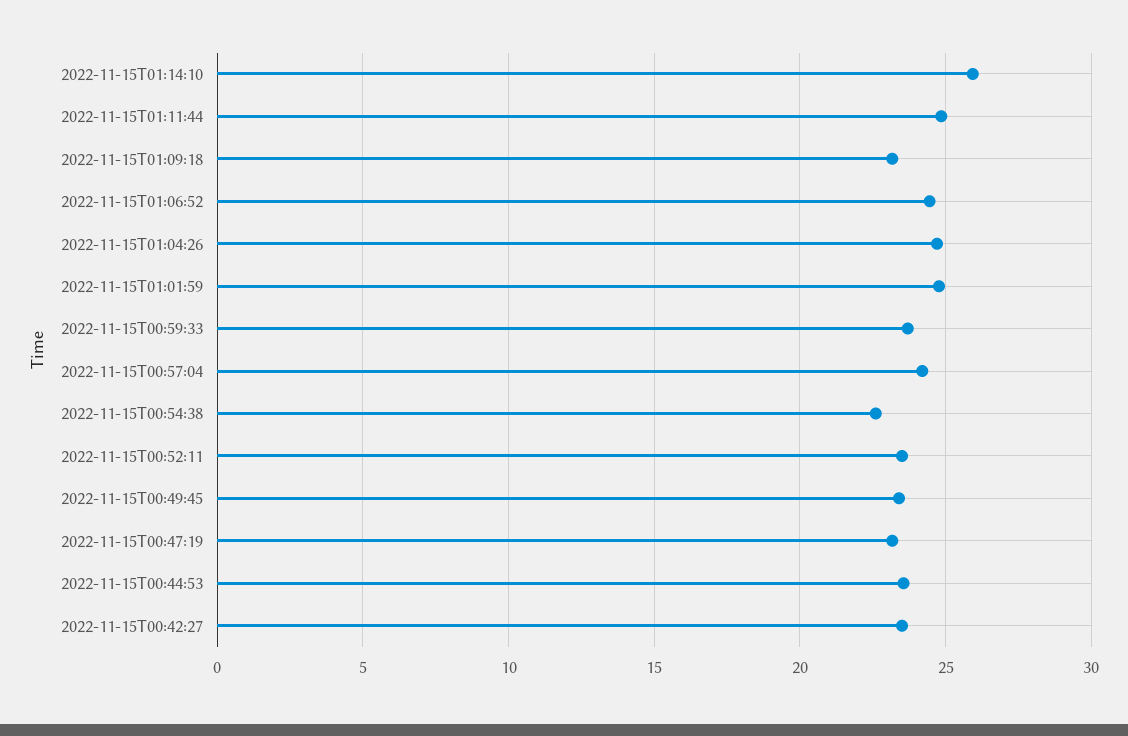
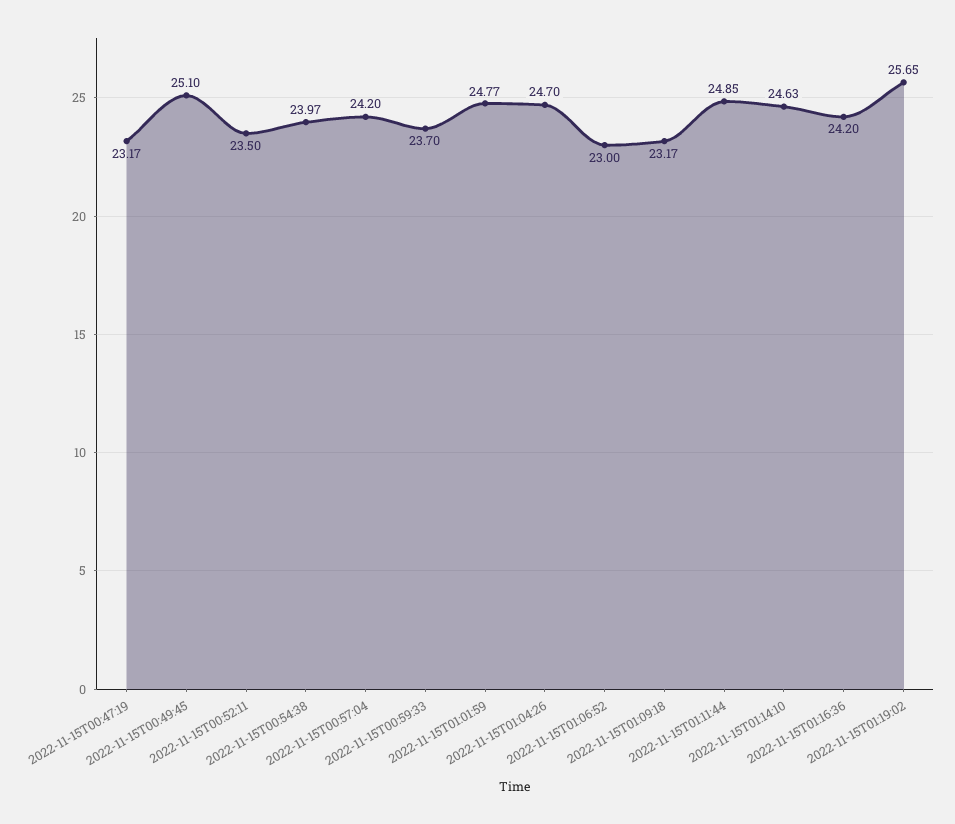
2022-11-15T01:14:10: 26 -> 24.63
2022-11-15T01:06:52: 24.5 -> 23
2022-11-15T00:54:38: 22.5 -> 23.97
2022-11-15T00:49:45: 23.5 -> 25.1
2022-11-15T00:44:53: 23.5 -> none
2022-11-15T00:42:27: 23.5 -> none
2022-11-15T01:16:36: none -> 24.2
2022-11-15T01:19:02: none -> 25.65

